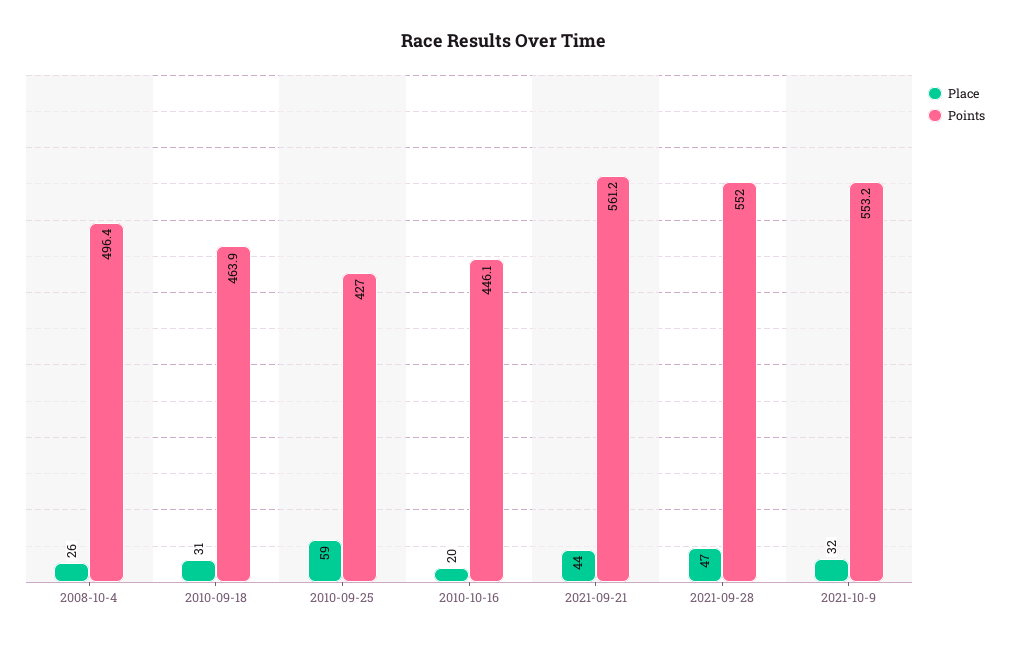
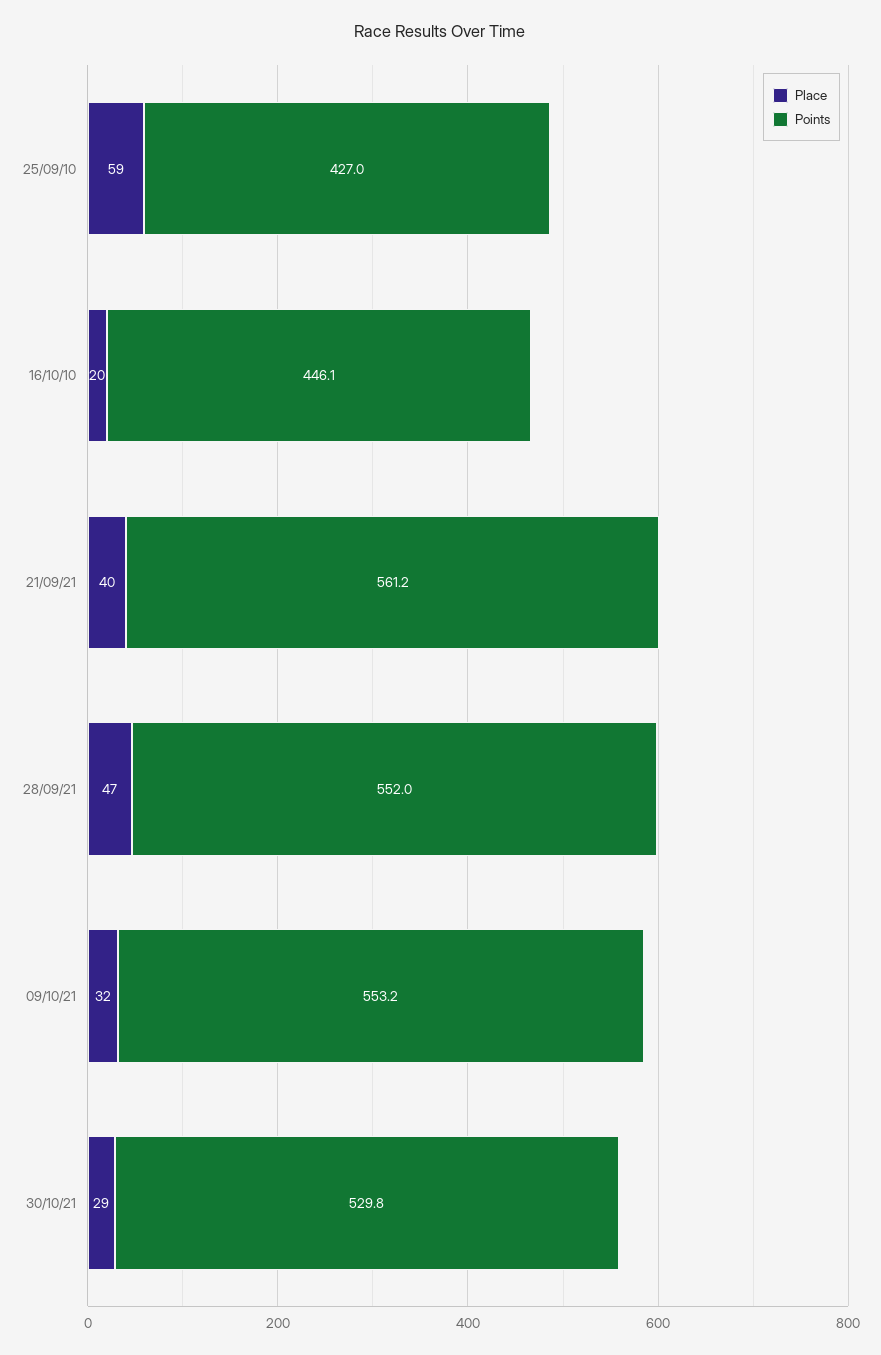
Place, 2008-10-4: 26 -> none
Points, 2008-10-4: 496.4 -> none
Place, 2010-09-18: 31 -> none
Points, 2010-09-18: 463.9 -> none
Place, 2021-09-21: 44 -> 40
Place, 30/10/21: none -> 29
Points, 30/10/21: none -> 529.8

